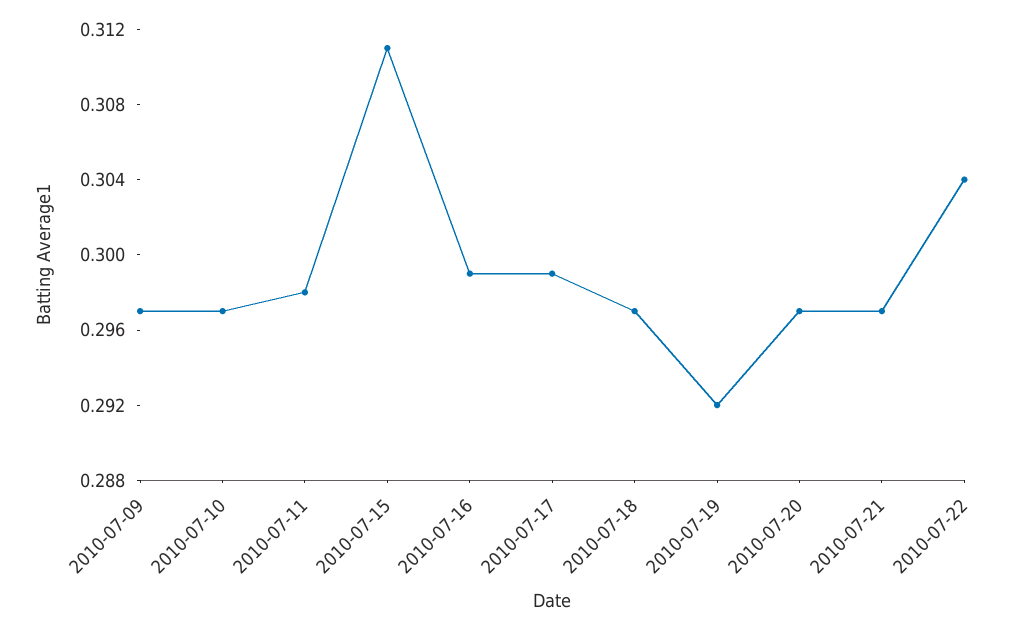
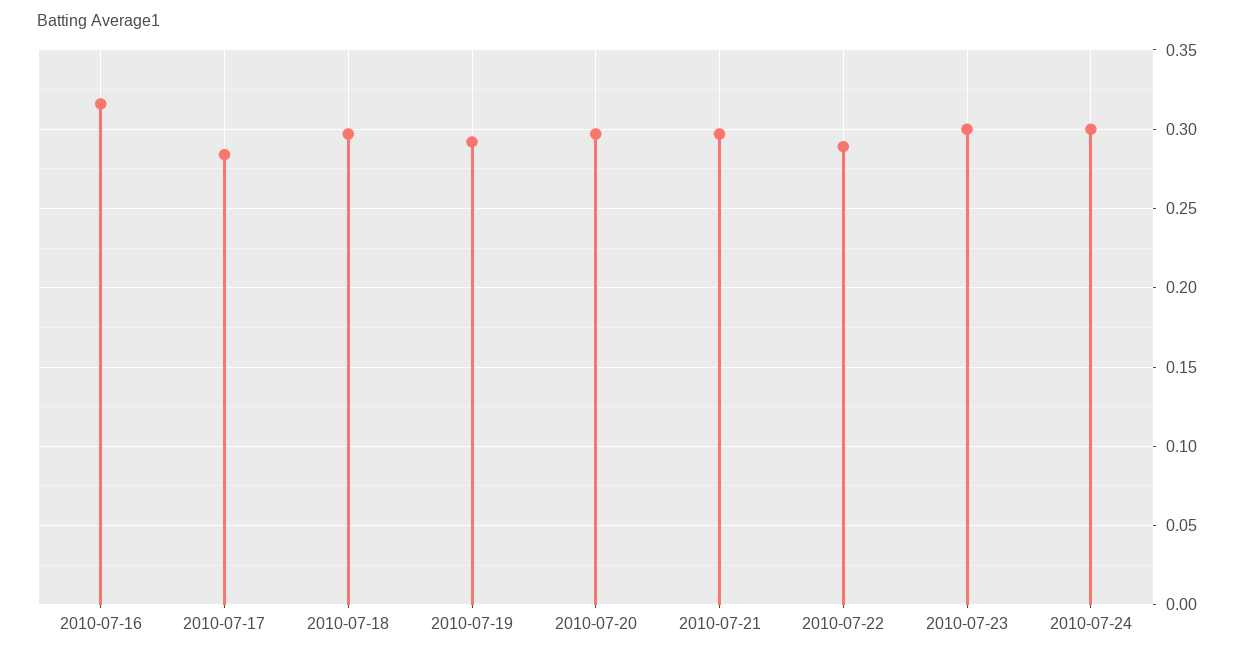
2010-07-09: 0.297 -> none
2010-07-10: 0.297 -> none
2010-07-11: 0.298 -> none
2010-07-15: 0.311 -> none
2010-07-16: 0.299 -> 0.315
2010-07-17: 0.299 -> 0.285
2010-07-22: 0.304 -> 0.29
2010-07-23: none -> 0.3
2010-07-24: none -> 0.3

